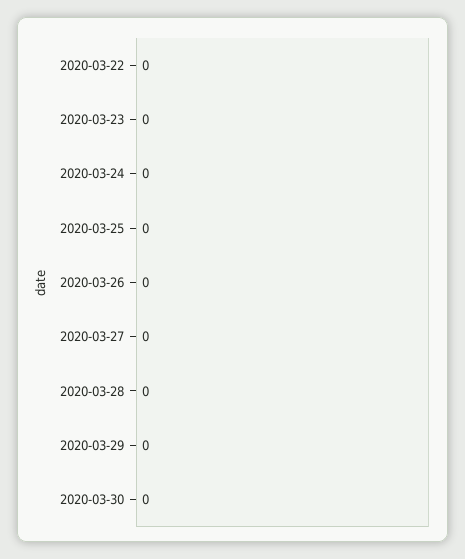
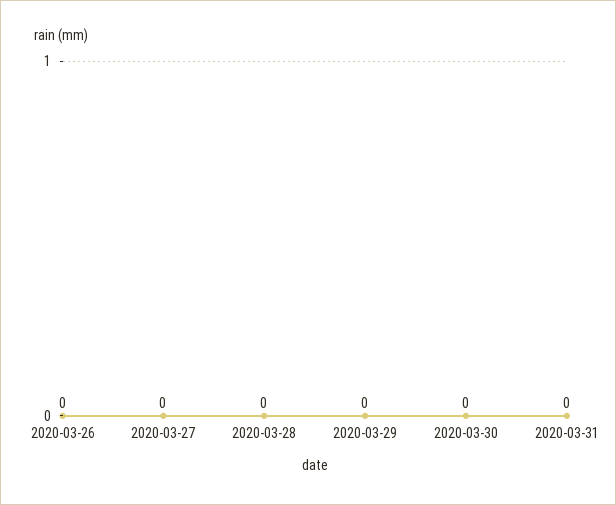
2020-03-22: 0 -> none
2020-03-23: 0 -> none
2020-03-24: 0 -> none
2020-03-25: 0 -> none
2020-03-31: none -> 0

